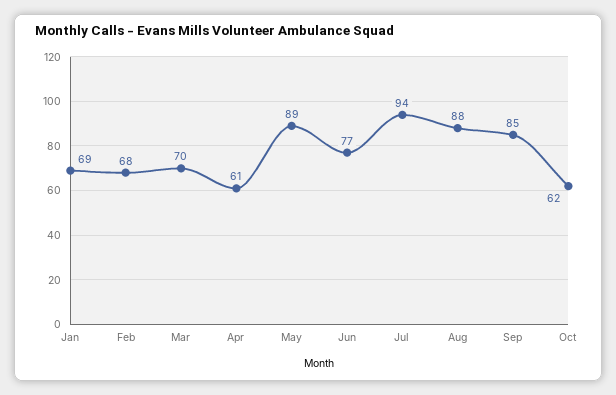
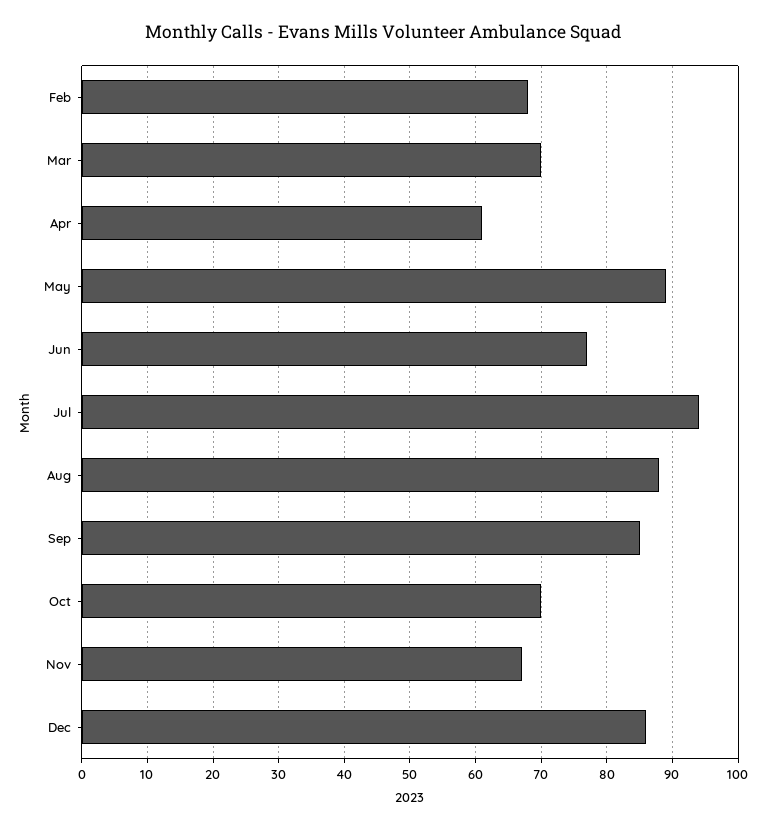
Jan: 69 -> none
Oct: 62 -> 70
Nov: none -> 67
Dec: none -> 86

